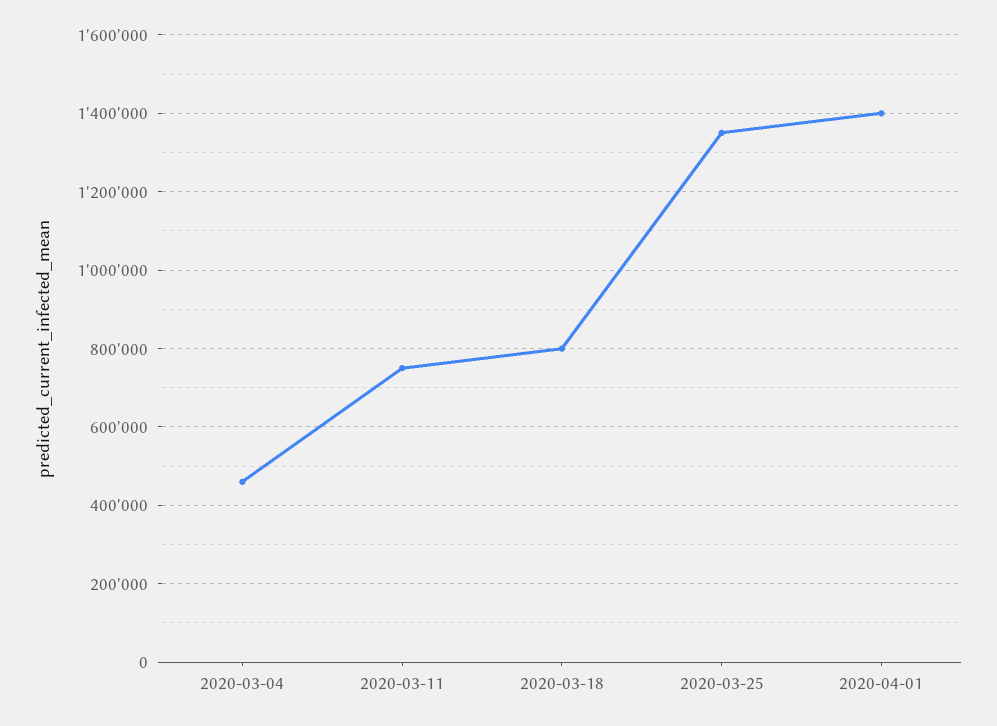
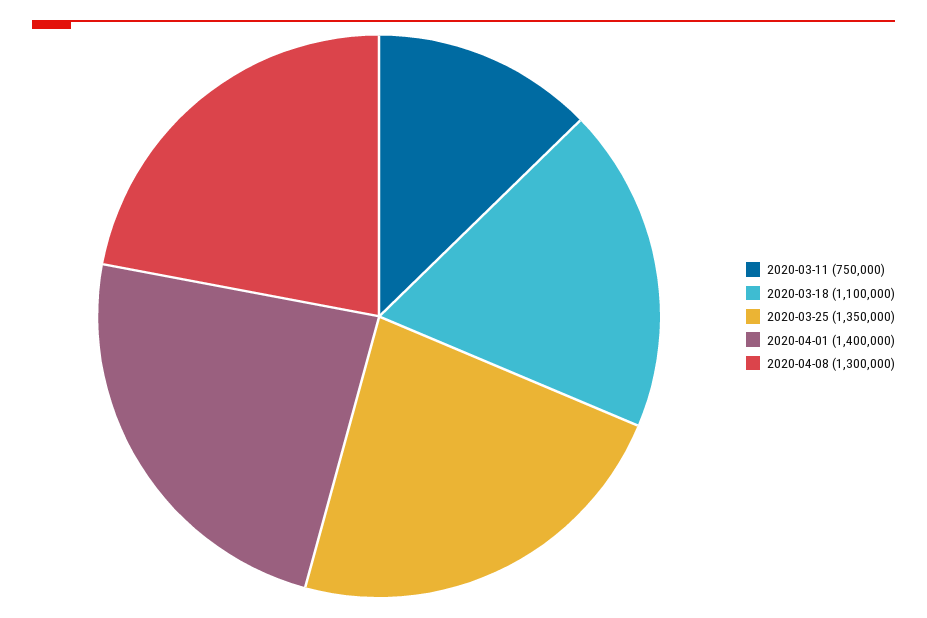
2020-03-04: 460000 -> none
2020-03-18: 800000 -> 1100000
2020-04-08: none -> 1300000

